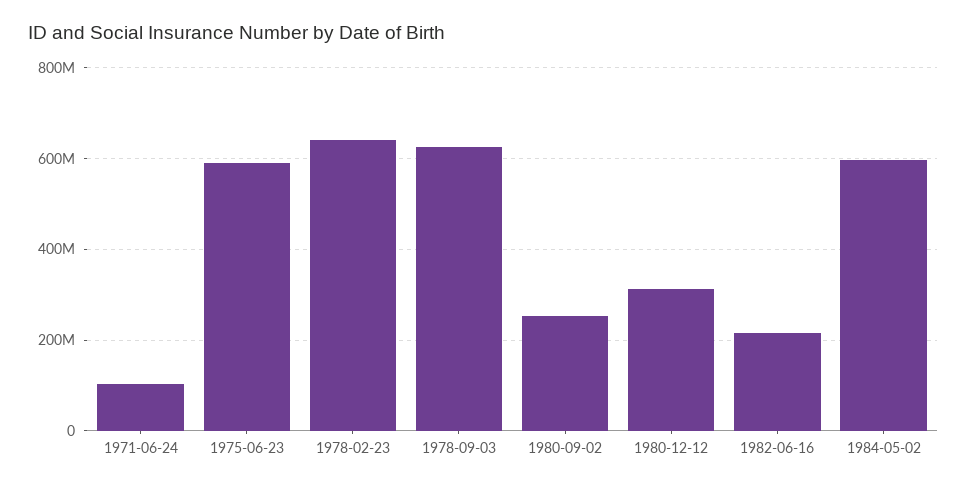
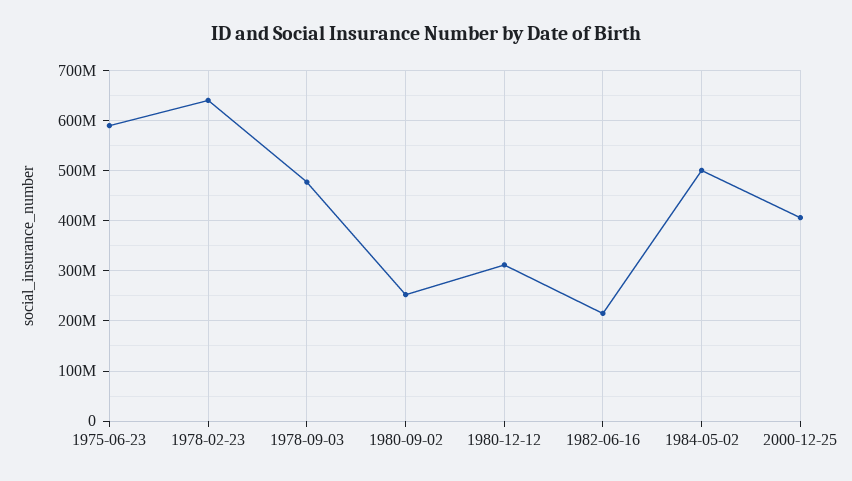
1971-06-24: 100000000 -> none
1978-09-03: 620000000 -> 480000000
1984-05-02: 600000000 -> 500000000
2000-12-25: none -> 400000000

